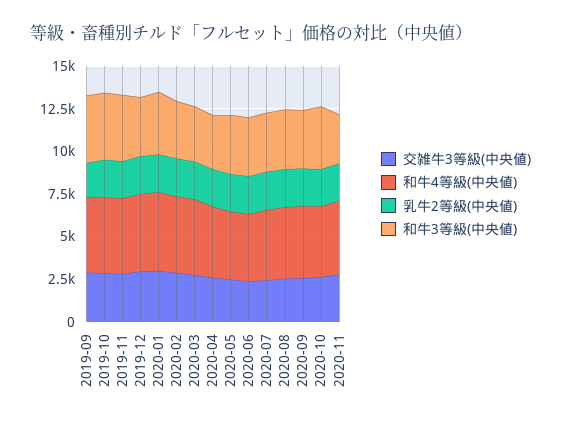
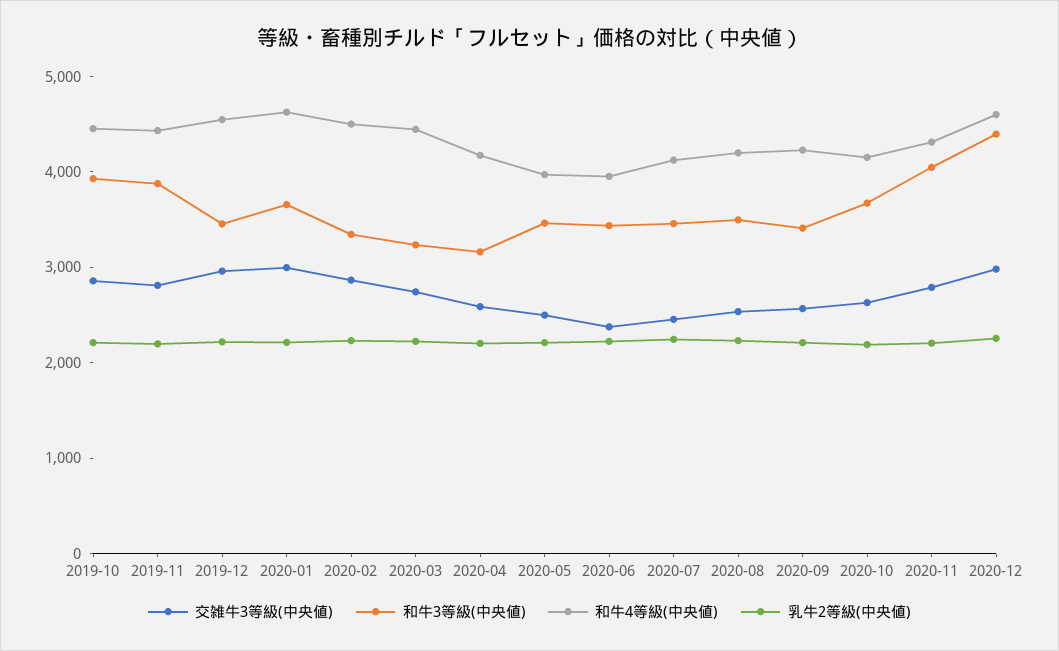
交雑牛3等級(中央値), 2019-09: 3000 -> none
和牛4等級(中央値), 2019-09: 4500 -> none
乳牛2等級(中央値), 2019-09: 2000 -> none
和牛3等級(中央値), 2019-09: 4000 -> none
和牛3等級(中央値), 2020-11: 3000 -> 4000
交雑牛3等級(中央値), 2020-12: none -> 3000
和牛3等級(中央値), 2020-12: none -> 4400
和牛4等級(中央値), 2020-12: none -> 4600
乳牛2等級(中央値), 2020-12: none -> 2200

